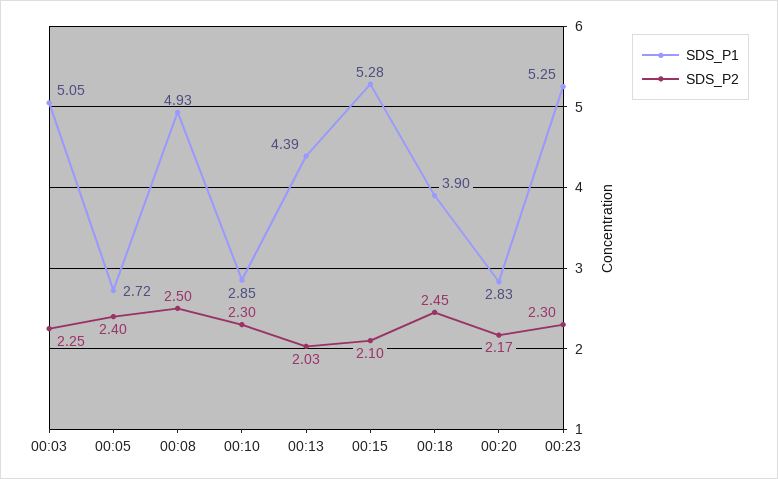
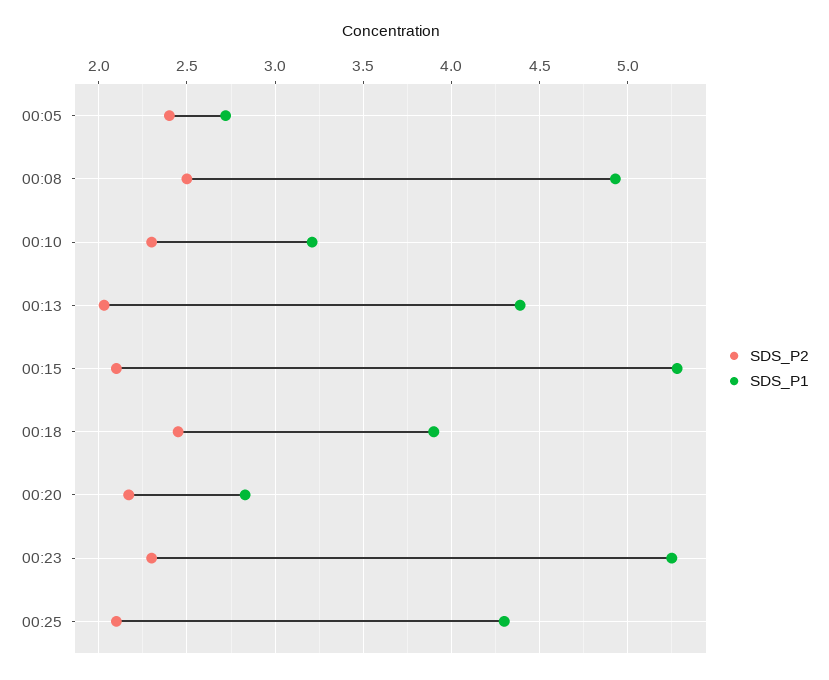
SDS_P1, 00:03: 5.05 -> none
SDS_P2, 00:03: 2.25 -> none
SDS_P1, 00:10: 2.85 -> 3.2
SDS_P2, 00:25: none -> 2.1
SDS_P1, 00:25: none -> 4.3

